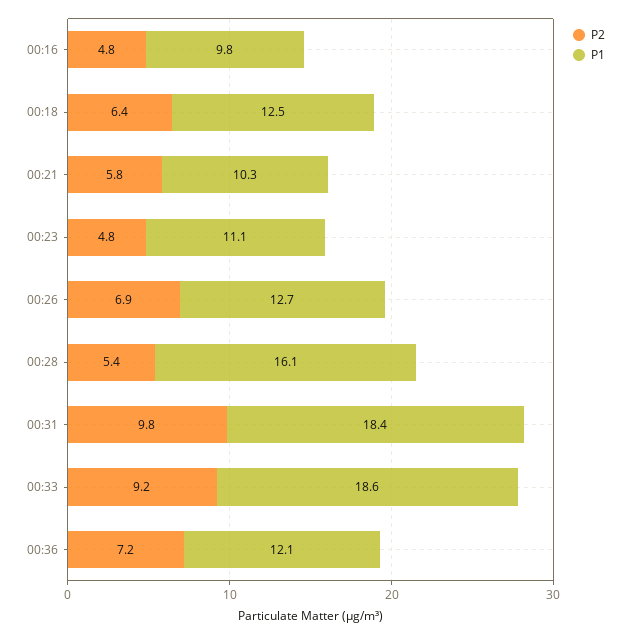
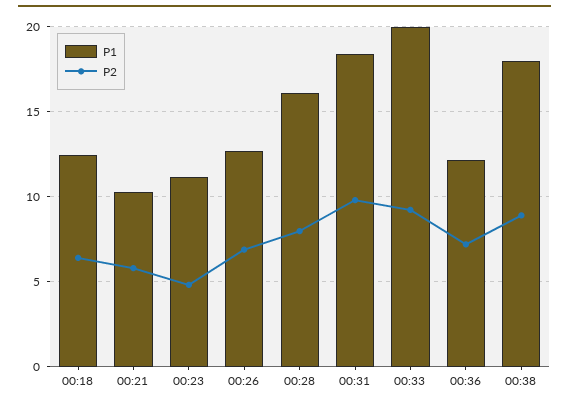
P2, 00:16: 4.8 -> none
P1, 00:16: 9.8 -> none
P2, 00:28: 5.4 -> 8
P1, 00:33: 18.6 -> 20
P1, 00:38: none -> 18
P2, 00:38: none -> 9

